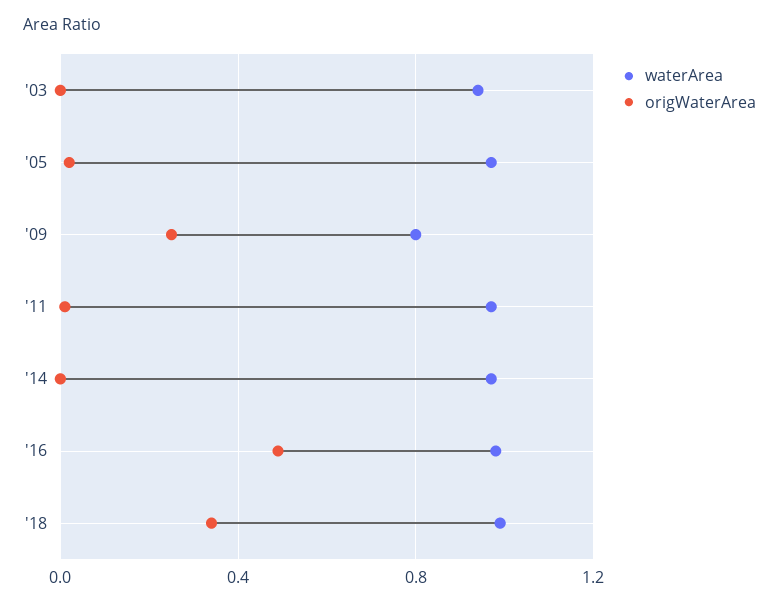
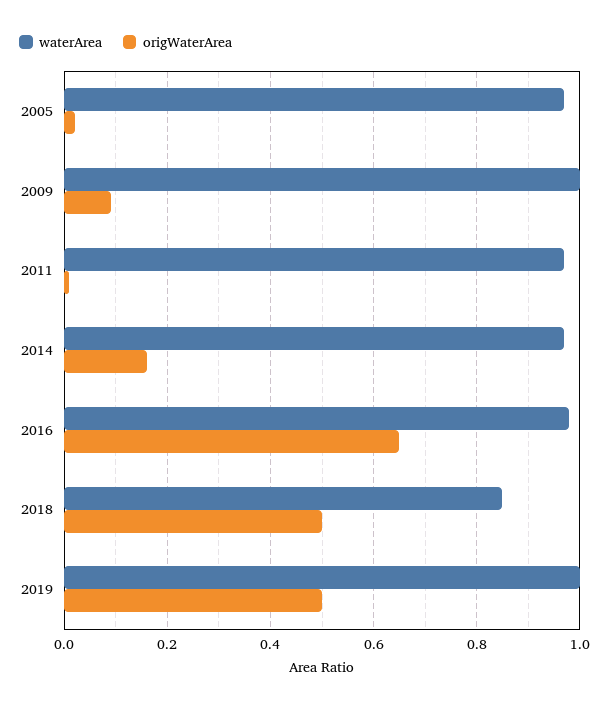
waterArea, '03: 0.95 -> none
origWaterArea, '03: 0 -> none
waterArea, '09: 0.8 -> 1
origWaterArea, '09: 0.25 -> 0.1
origWaterArea, '14: 0 -> 0.15
origWaterArea, '16: 0.5 -> 0.65
waterArea, '18: 1 -> 0.85
origWaterArea, '18: 0.35 -> 0.5
waterArea, 2019: none -> 1
origWaterArea, 2019: none -> 0.5

